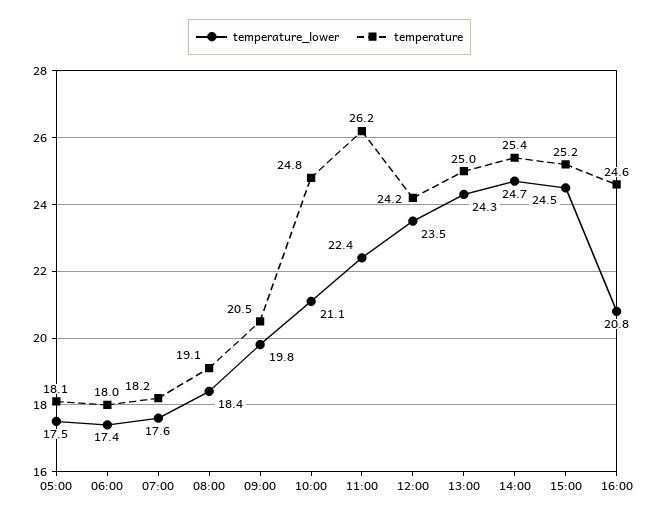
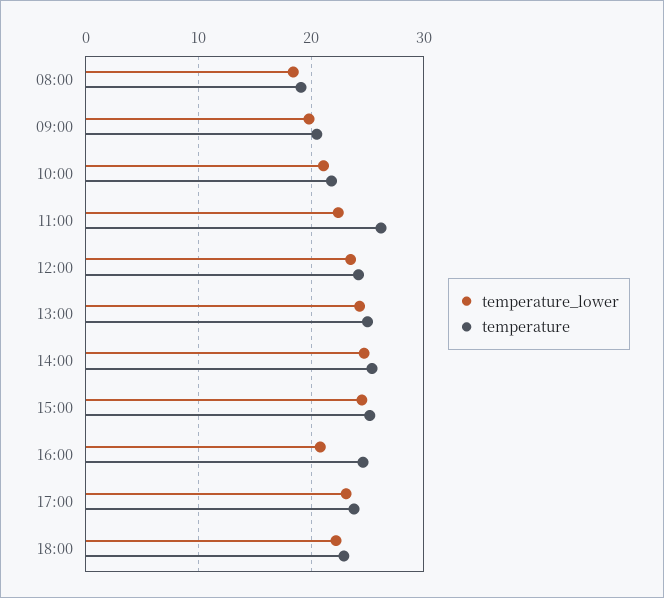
temperature_lower, 05:00: 17.5 -> none
temperature, 05:00: 18.1 -> none
temperature_lower, 06:00: 17.4 -> none
temperature, 06:00: 18 -> none
temperature_lower, 07:00: 17.6 -> none
temperature, 07:00: 18.2 -> none
temperature, 10:00: 24.8 -> 22
temperature_lower, 17:00: none -> 23
temperature, 17:00: none -> 24
temperature_lower, 18:00: none -> 22
temperature, 18:00: none -> 23

